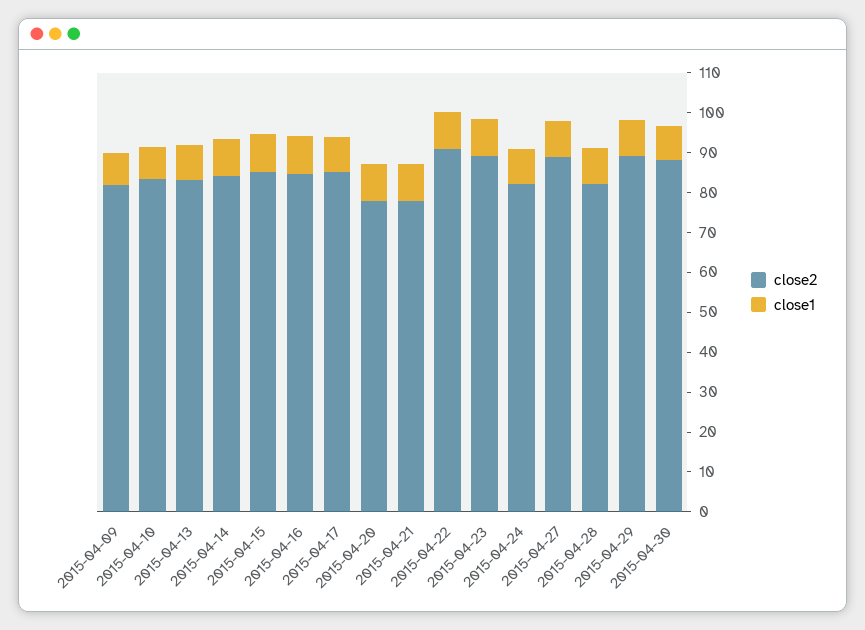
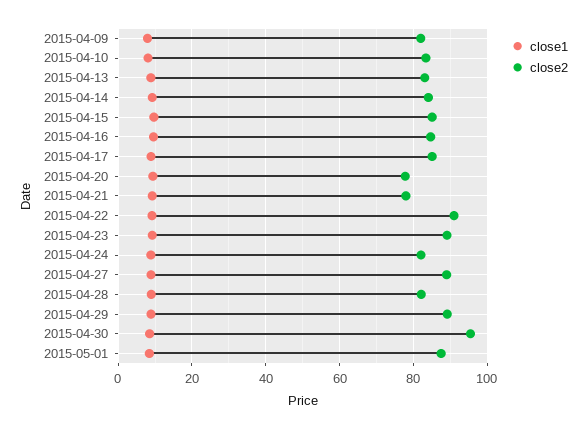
close2, 2015-04-30: 87.5 -> 96
close1, 2015-05-01: none -> 8
close2, 2015-05-01: none -> 88

